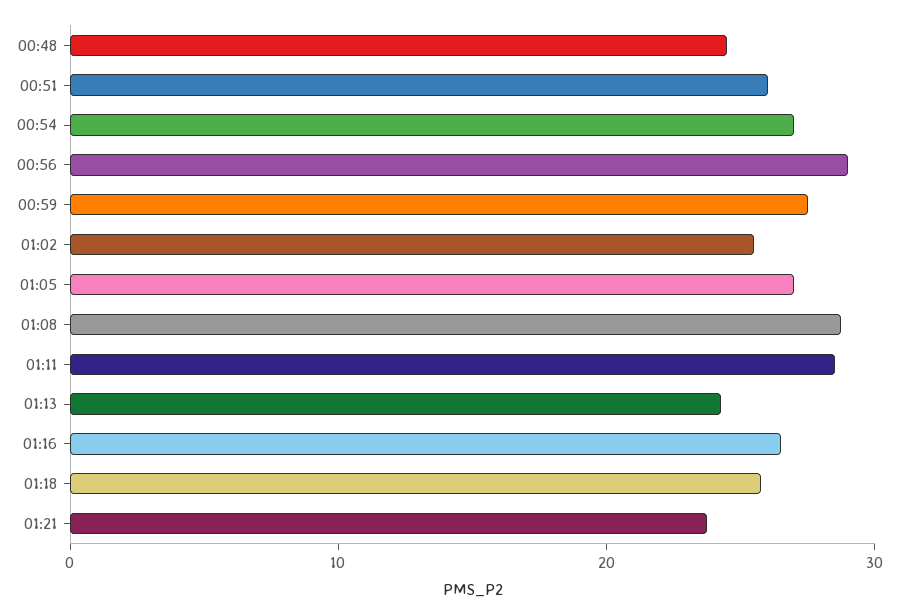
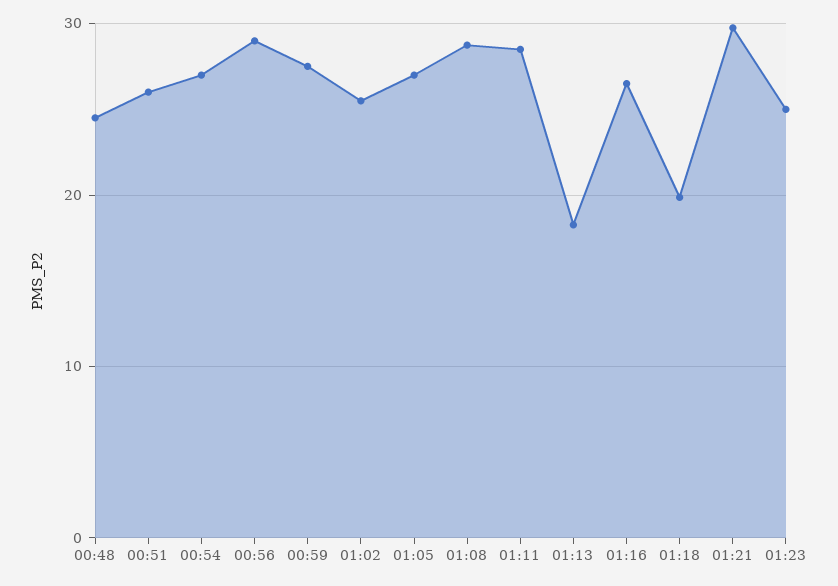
01:13: 24 -> 18
01:18: 26 -> 20
01:21: 24 -> 30
01:23: none -> 25

